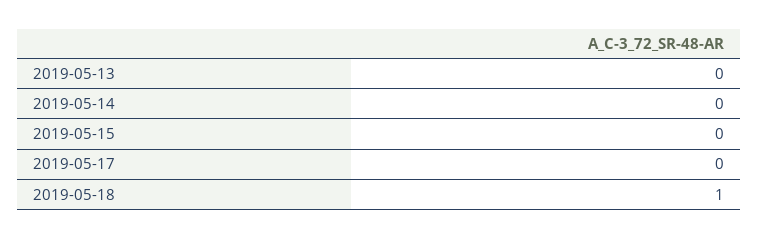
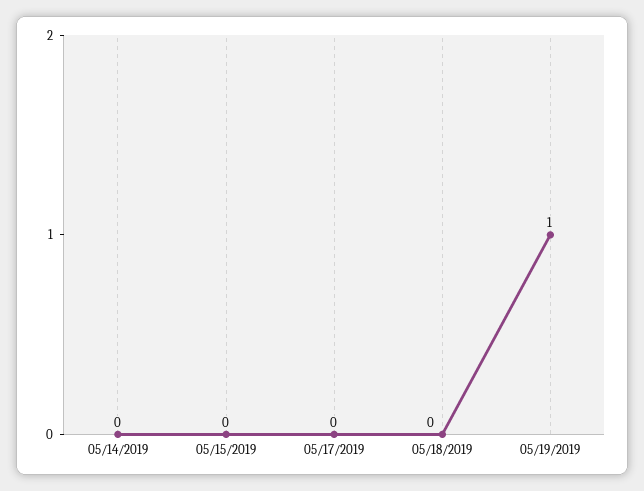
2019-05-13: 0 -> none
2019-05-18: 1 -> 0
05/19/2019: none -> 1

